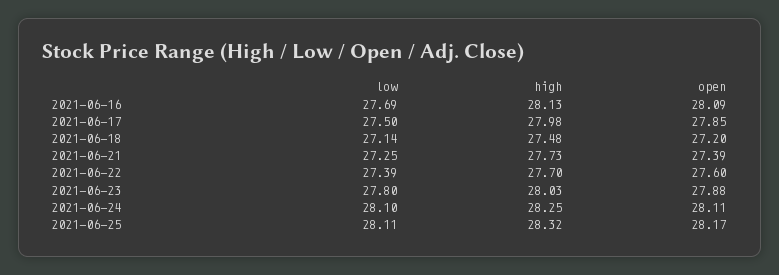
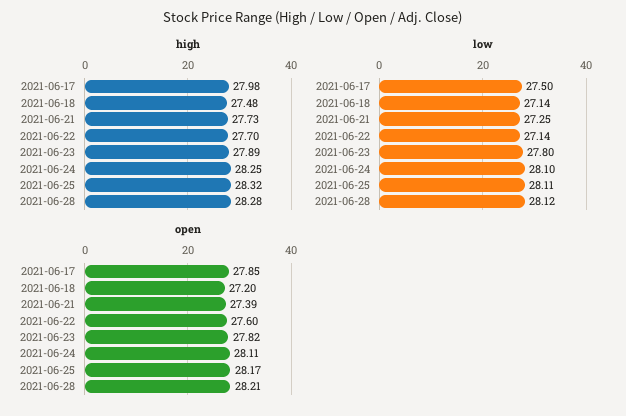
low, 2021-06-16: 27.69 -> none
high, 2021-06-16: 28.13 -> none
open, 2021-06-16: 28.09 -> none
low, 2021-06-22: 27.39 -> 27.14
high, 2021-06-23: 28.03 -> 27.89
open, 2021-06-23: 27.88 -> 27.82
high, 2021-06-28: none -> 28.28
low, 2021-06-28: none -> 28.12
open, 2021-06-28: none -> 28.21

